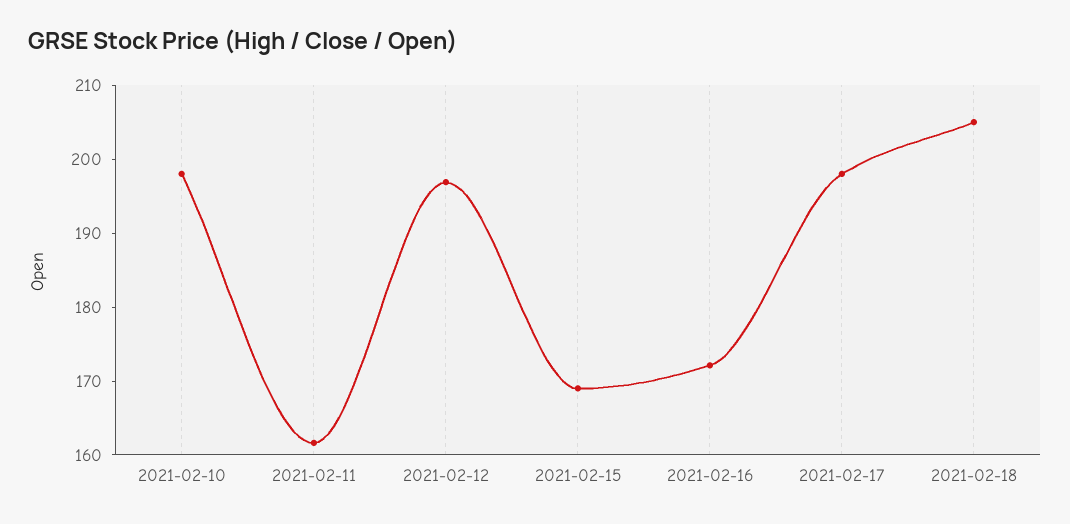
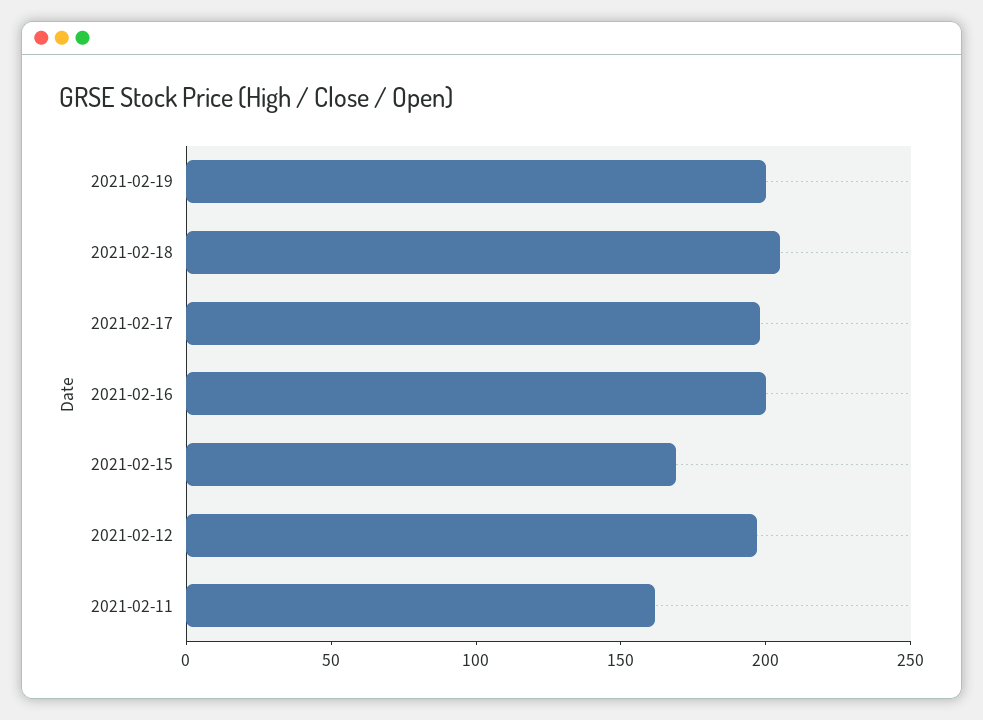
2021-02-10: 198 -> none
2021-02-16: 172 -> 200
2021-02-19: none -> 200

